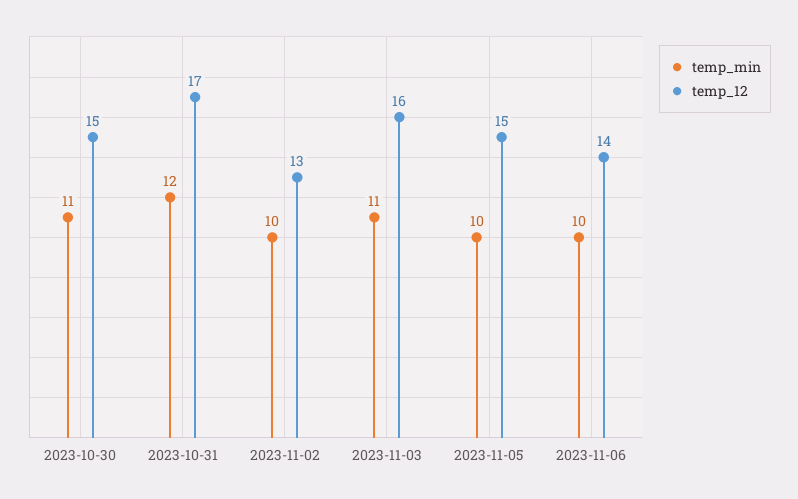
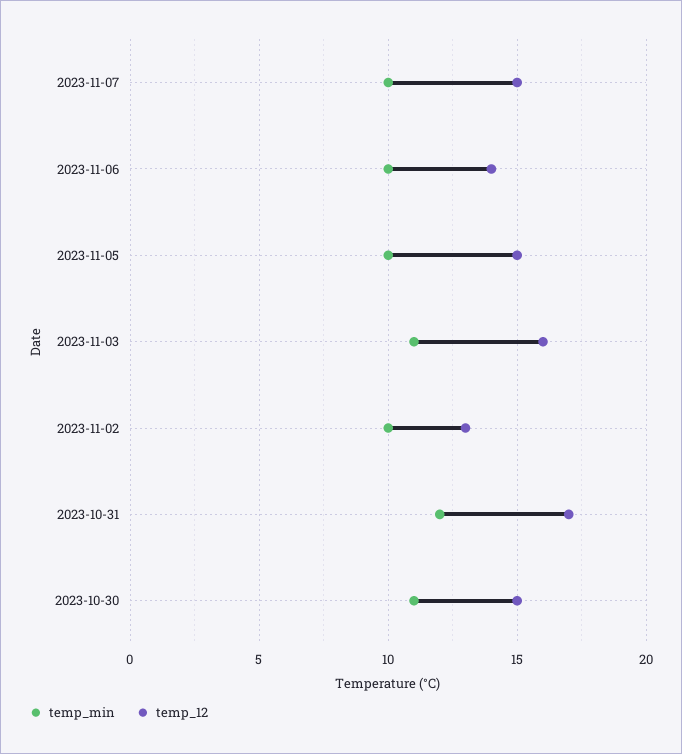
temp_min, 2023-11-07: none -> 10
temp_12, 2023-11-07: none -> 15

